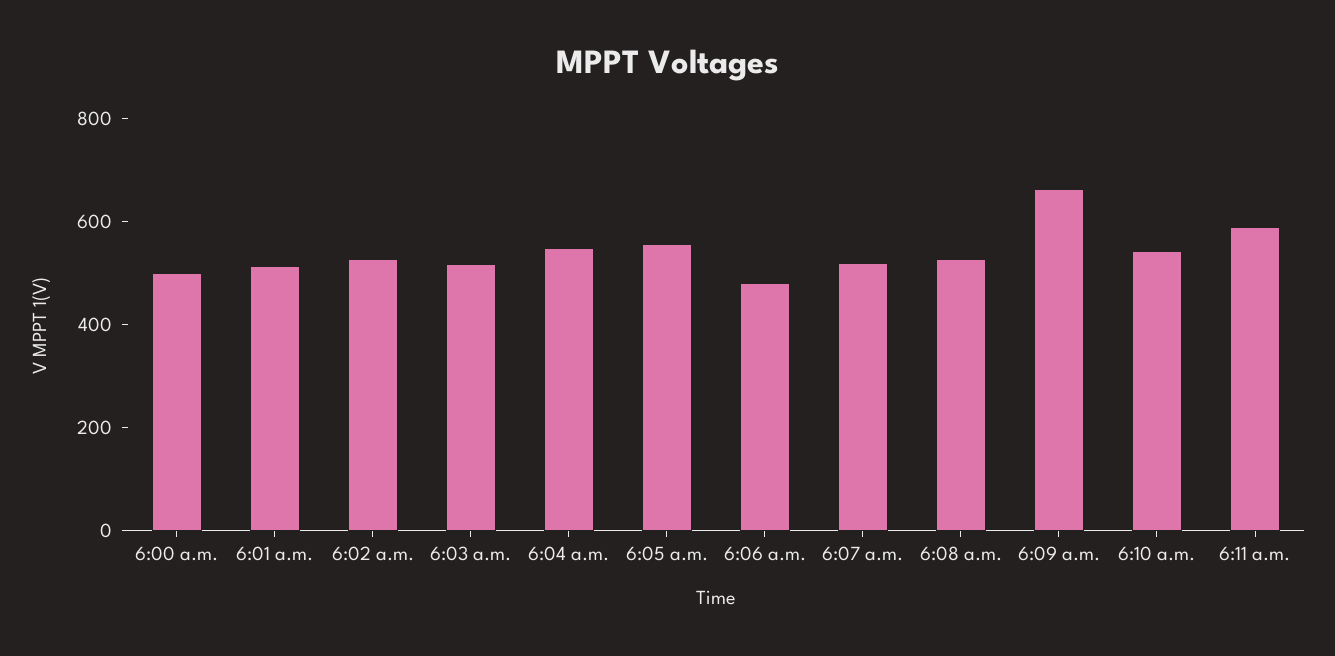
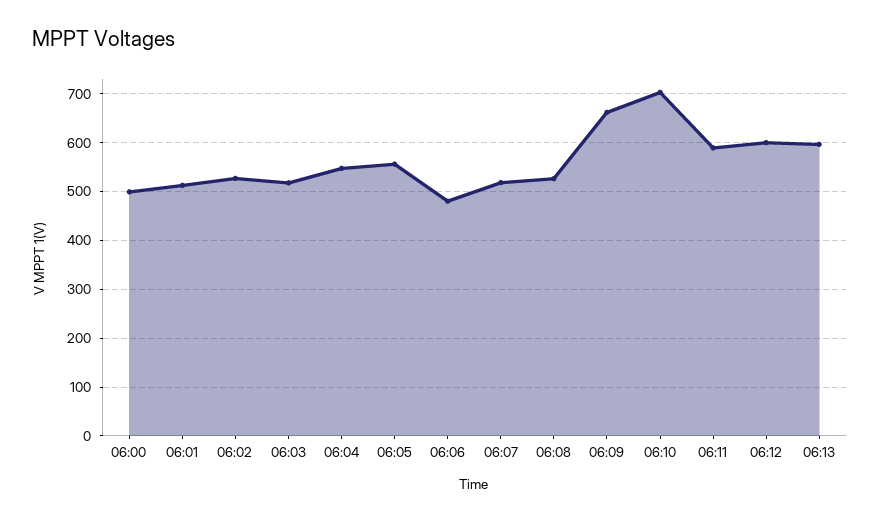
6:10 a.m.: 550 -> 700
06:12: none -> 600
06:13: none -> 600

